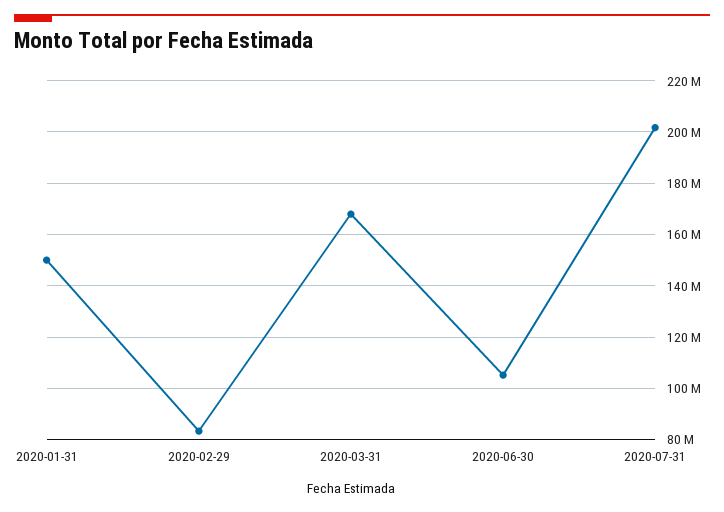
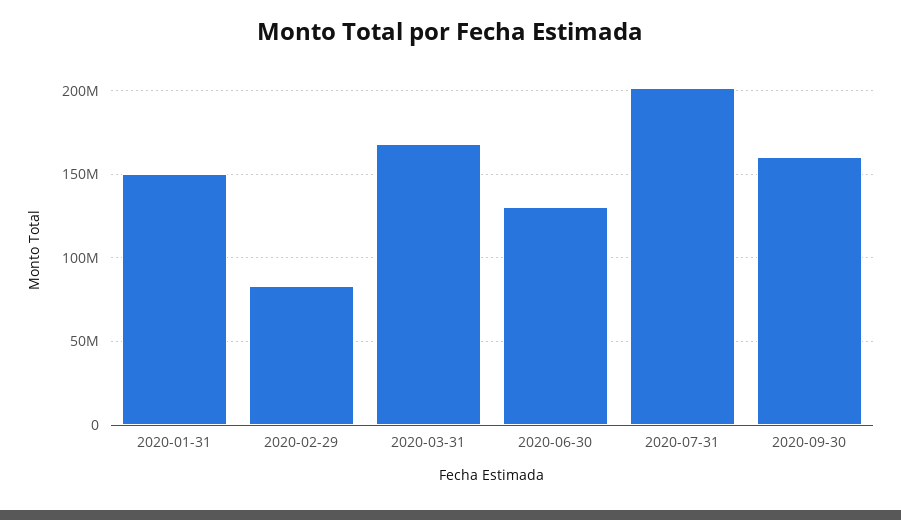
2020-06-30: 105000000 -> 130000000
2020-09-30: none -> 160000000

